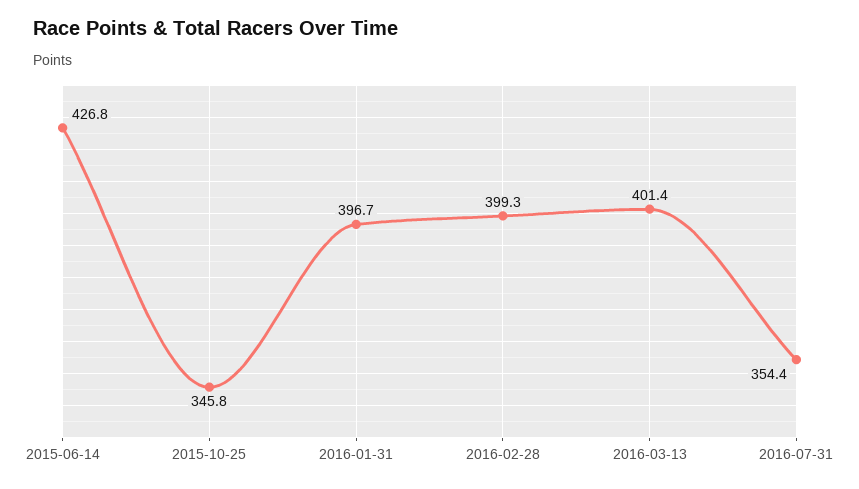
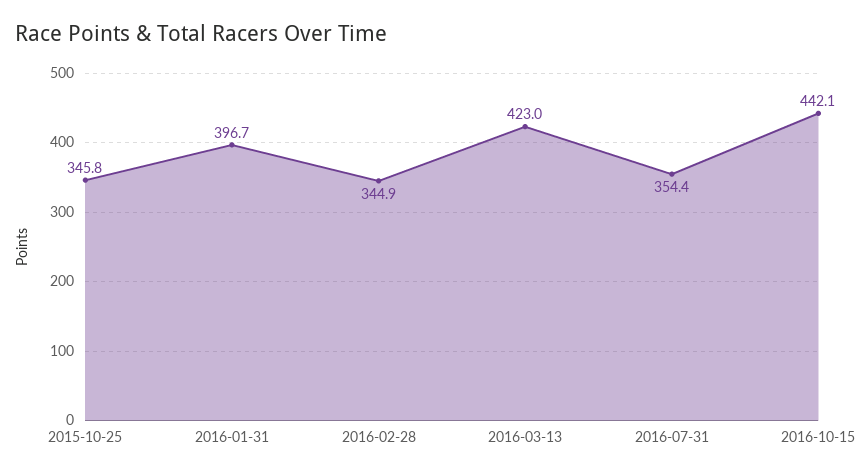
2015-06-14: 426.8 -> none
2016-02-28: 399.3 -> 344.9
2016-03-13: 401.4 -> 423
2016-10-15: none -> 442.1

